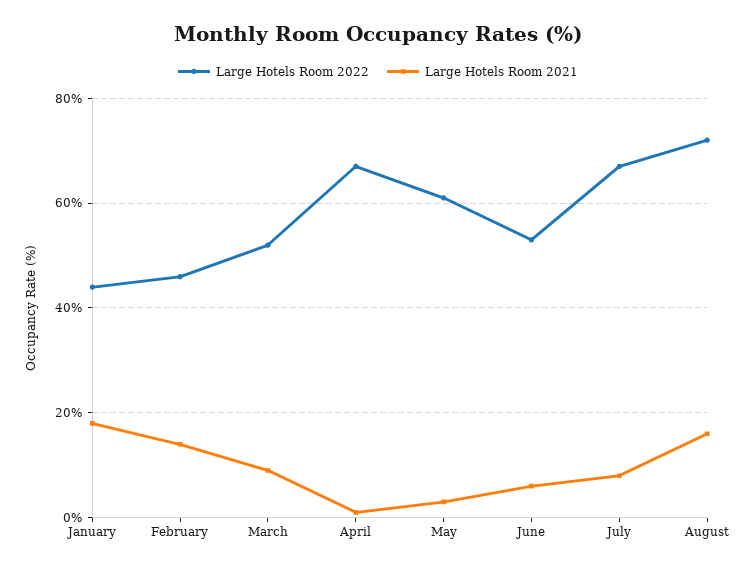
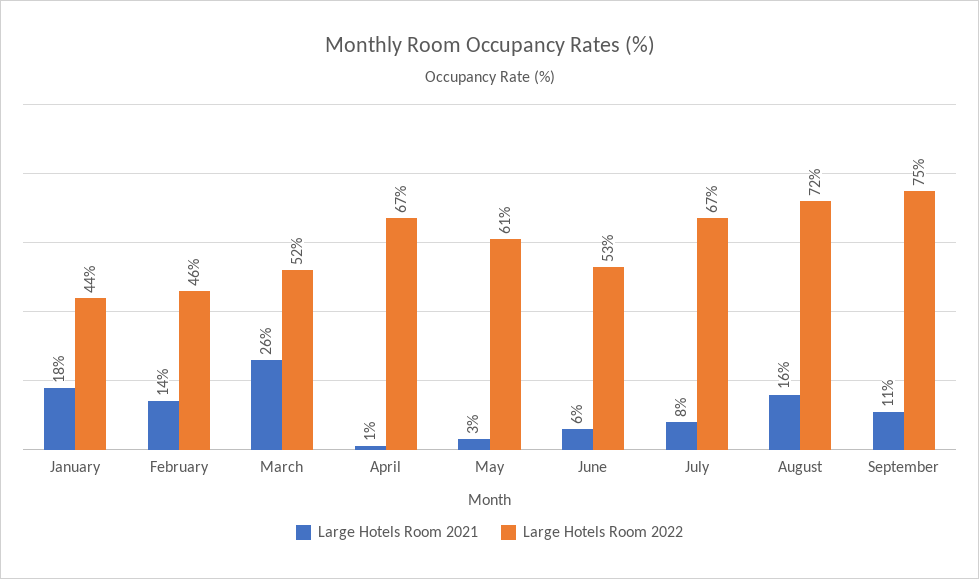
Large Hotels Room 2021, March: 10 -> 26
Large Hotels Room 2021, September: none -> 11
Large Hotels Room 2022, September: none -> 75

